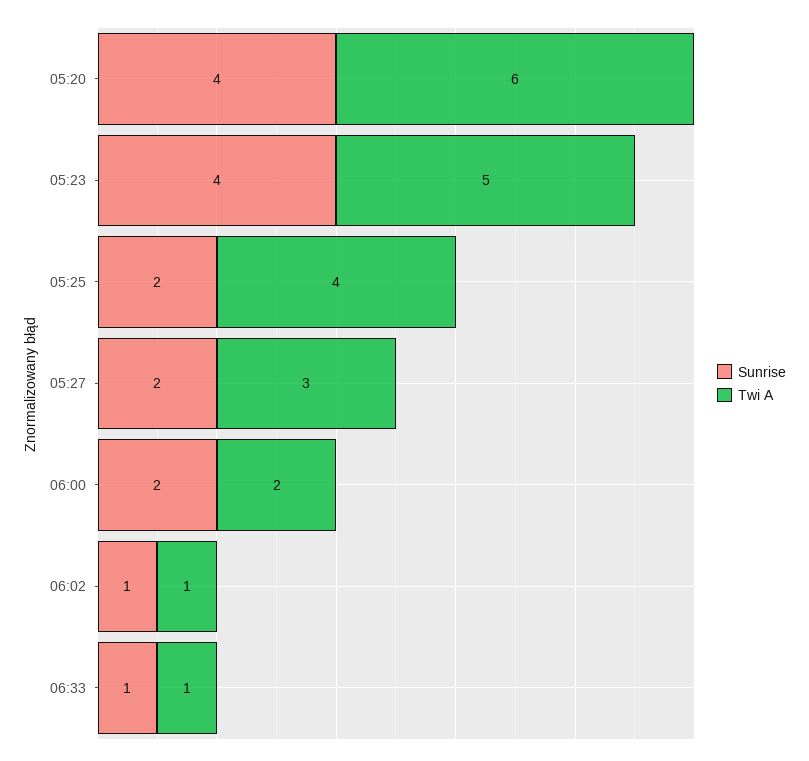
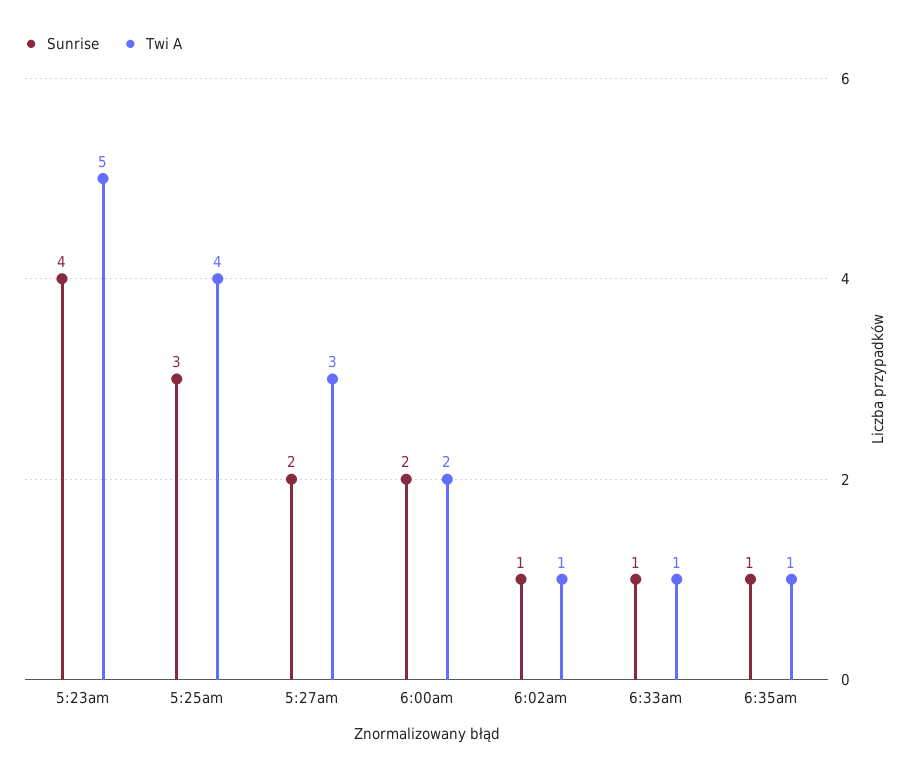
Sunrise, 05:20: 4 -> none
Twi A, 05:20: 6 -> none
Sunrise, 05:25: 2 -> 3
Sunrise, 6:35am: none -> 1
Twi A, 6:35am: none -> 1

